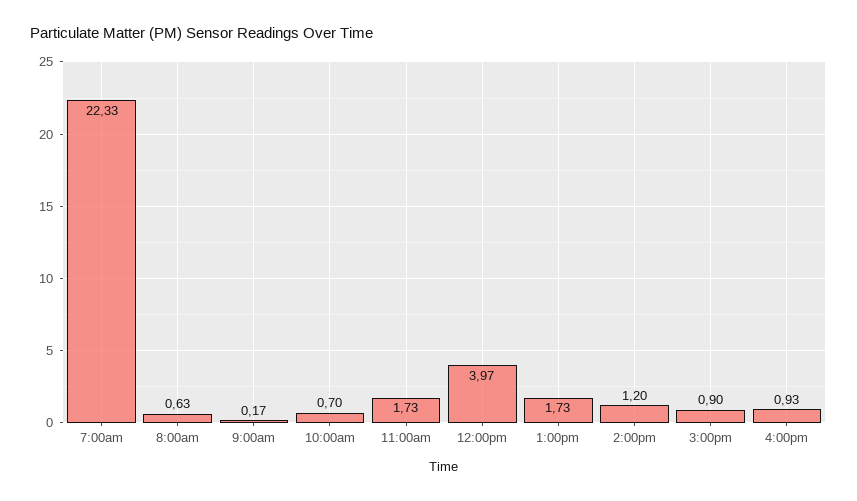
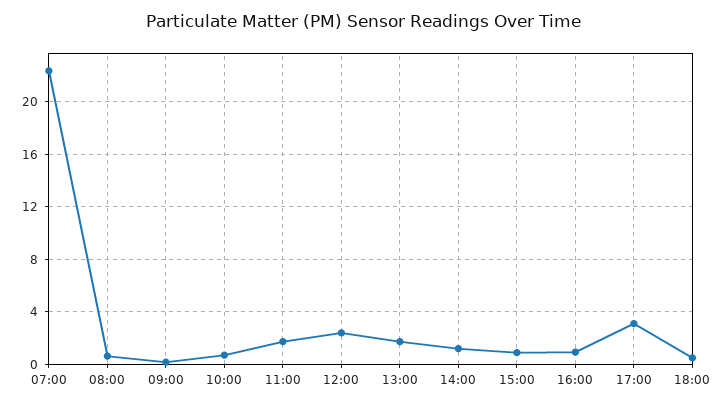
12:00pm: 3.97 -> 2.5
17:00: none -> 3
18:00: none -> 0.5

